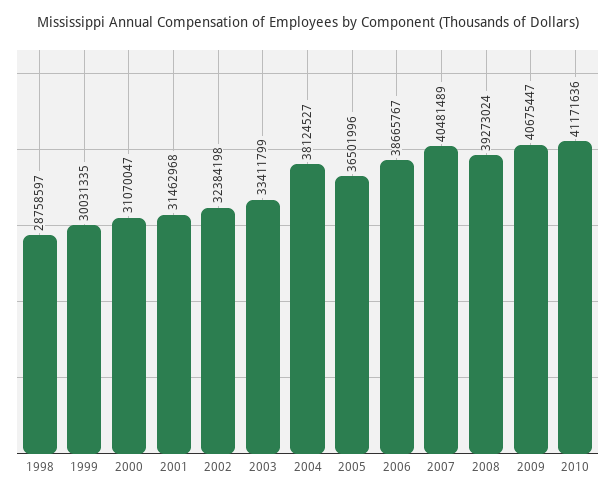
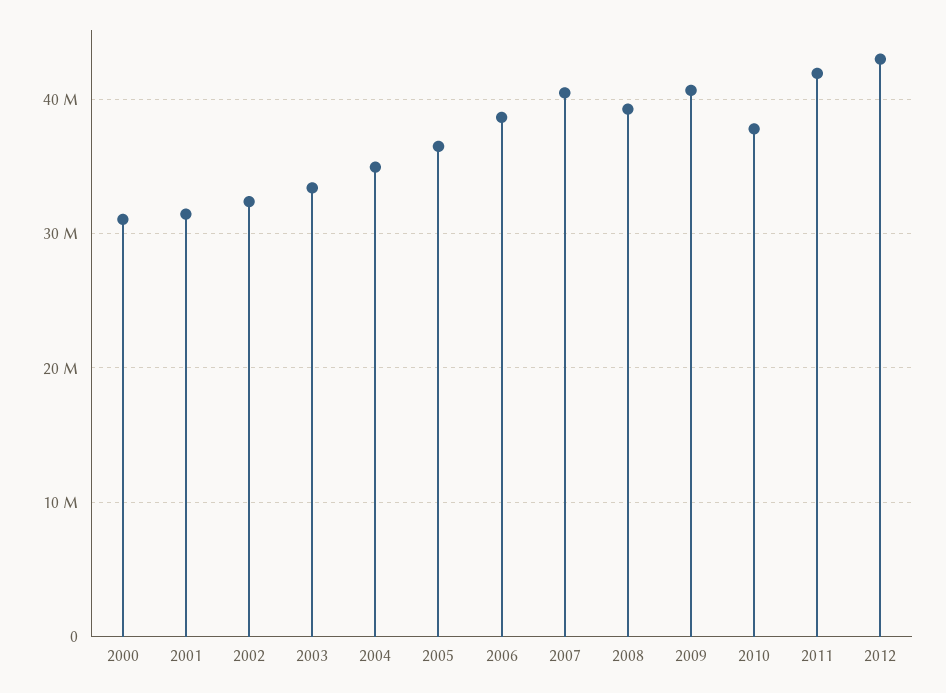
1998: 28758597 -> none
1999: 30031335 -> none
2004: 38124527 -> 35000000
2010: 41171636 -> 38000000
2011: none -> 42000000
2012: none -> 43000000

